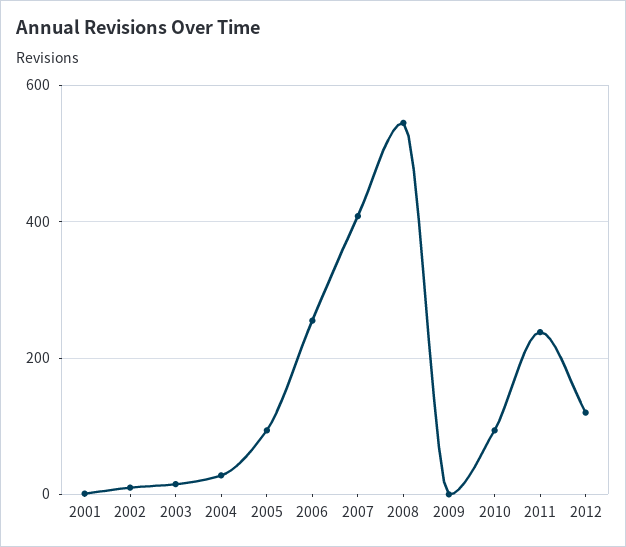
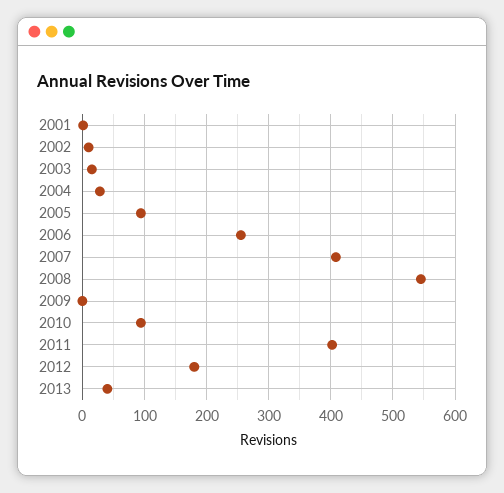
2011: 240 -> 400
2012: 120 -> 180
2013: none -> 40

